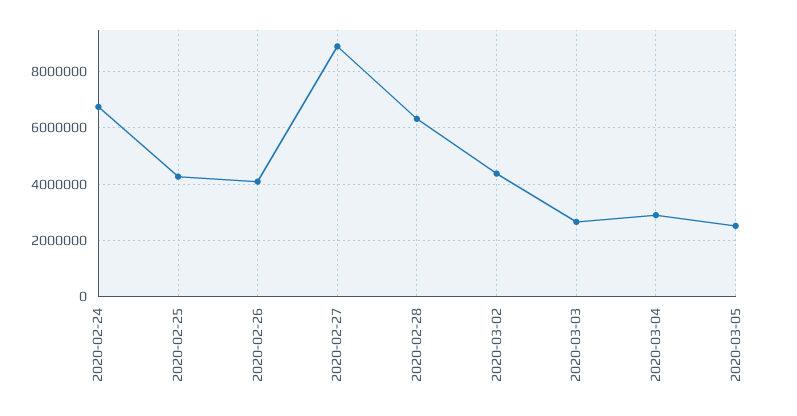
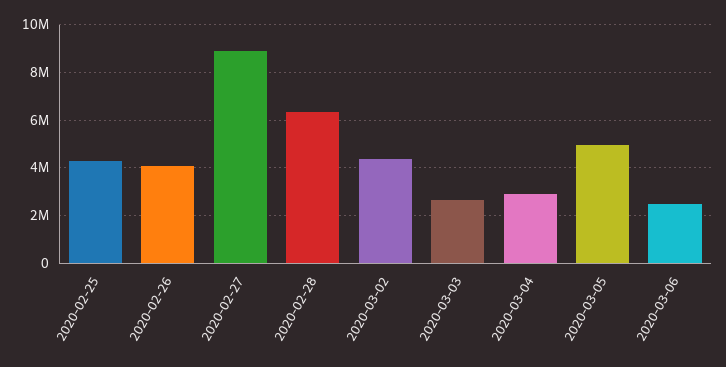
2020-02-24: 6750000 -> none
2020-03-05: 2500000 -> 5000000
2020-03-06: none -> 2500000

